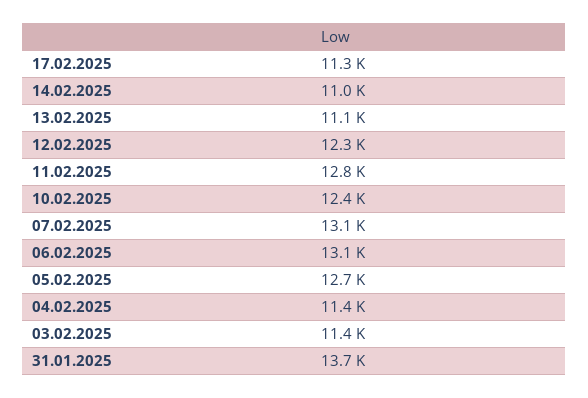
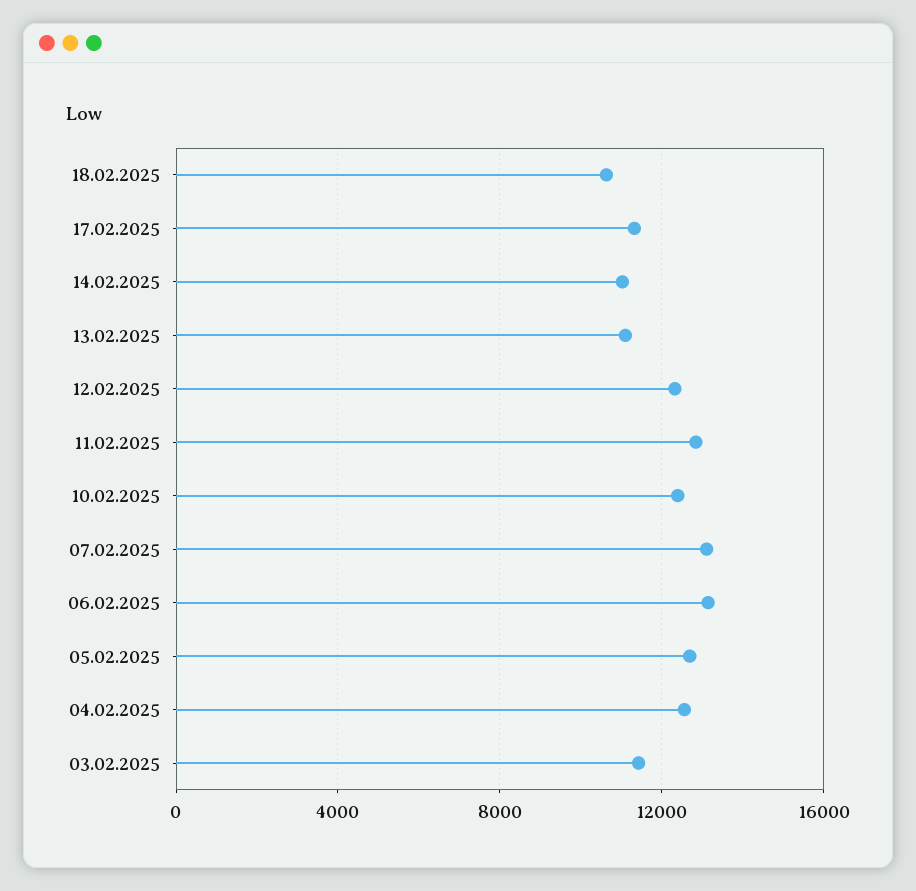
04.02.2025: 11400 -> 12500
31.01.2025: 13700 -> none
18.02.2025: none -> 10500

